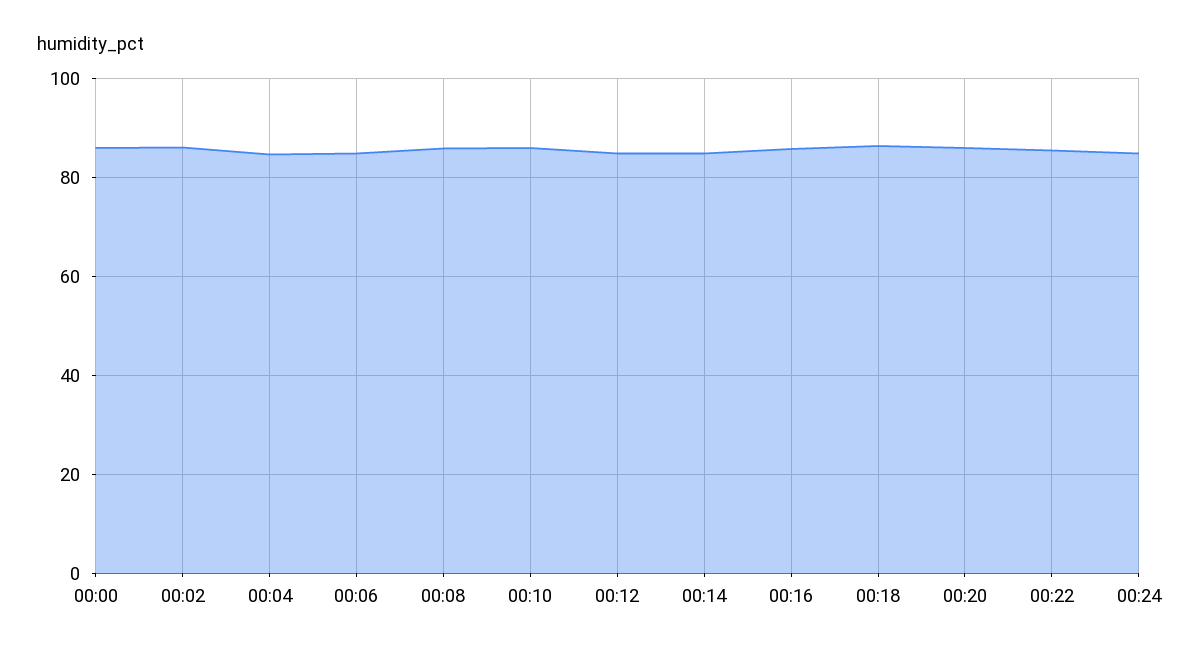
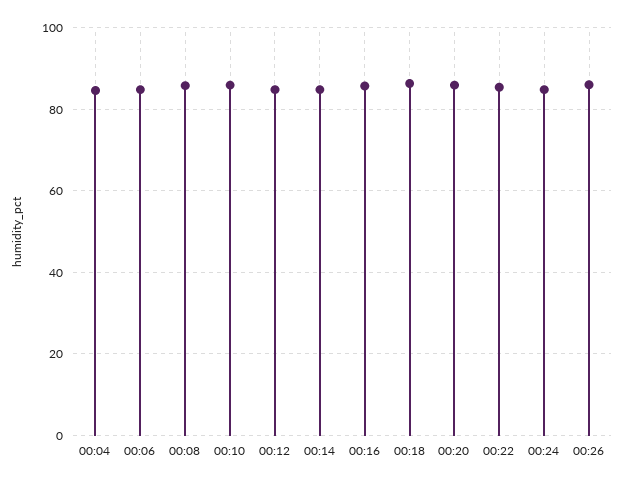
00:00: 86 -> none
00:02: 86 -> none
00:26: none -> 86

